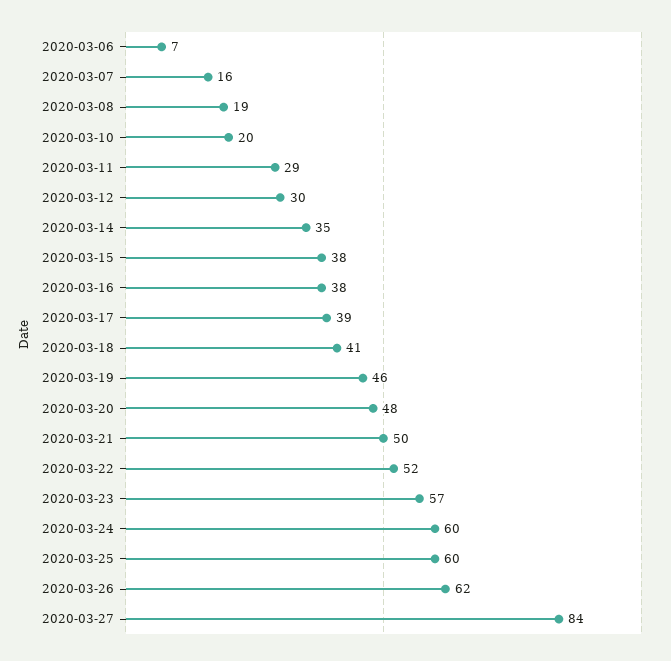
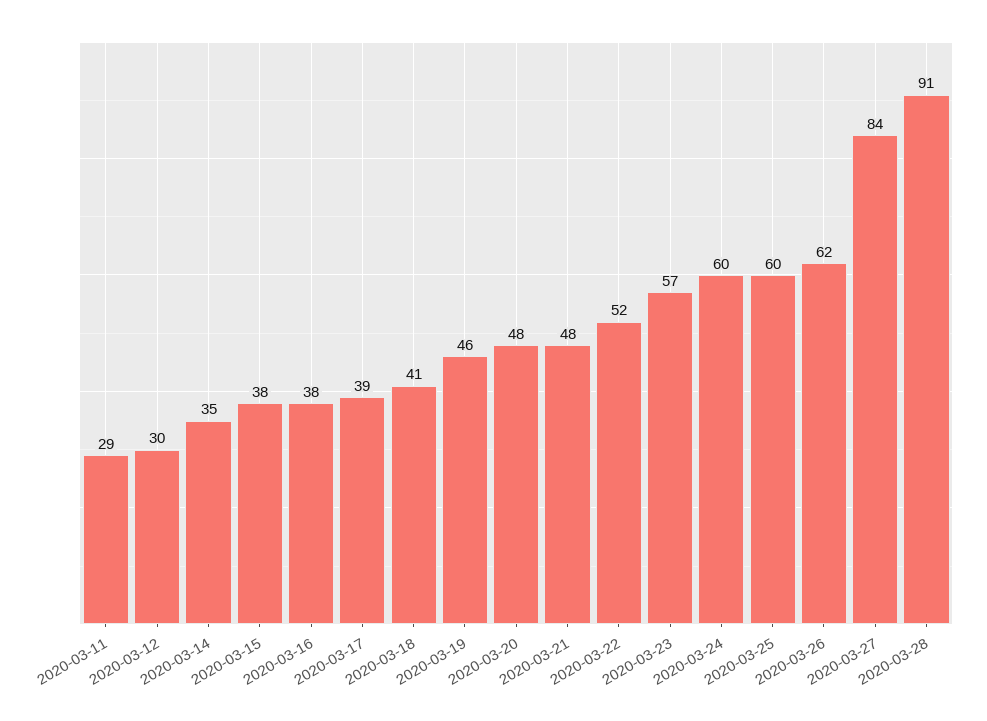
2020-03-06: 7 -> none
2020-03-07: 16 -> none
2020-03-08: 19 -> none
2020-03-10: 20 -> none
2020-03-21: 50 -> 48
2020-03-28: none -> 91

